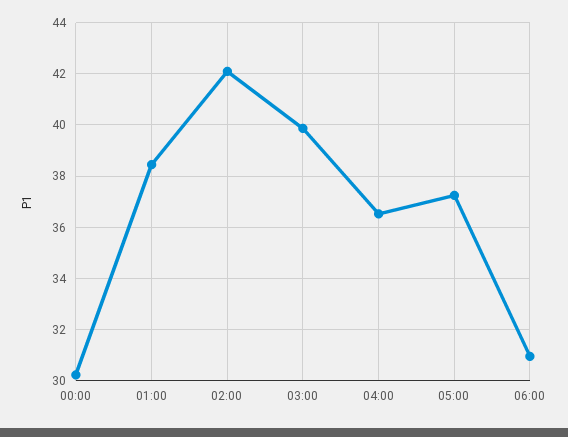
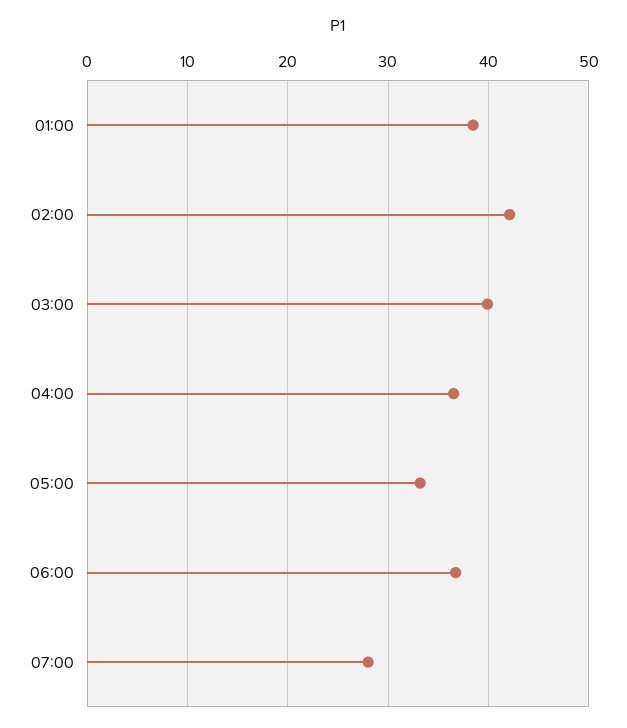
00:00: 30.25 -> none
05:00: 37.25 -> 33
06:00: 31 -> 37
07:00: none -> 28

